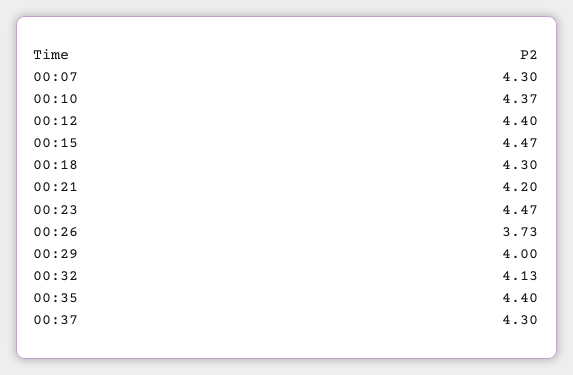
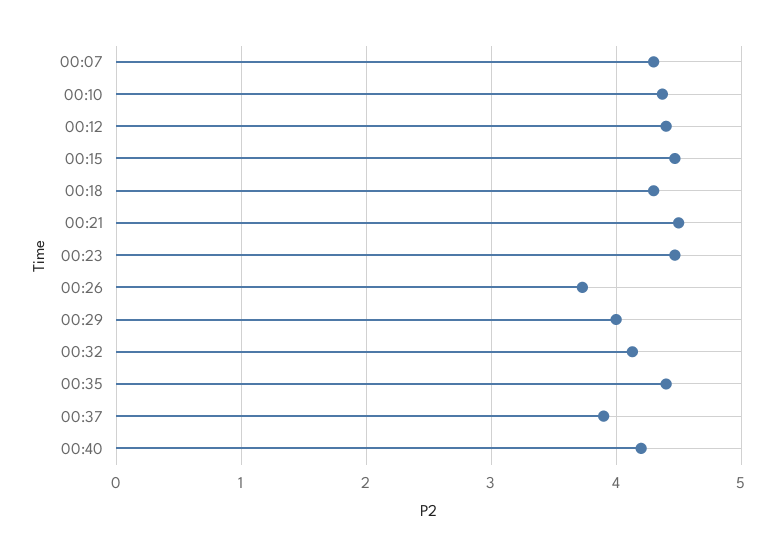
00:21: 4.2 -> 4.5
00:37: 4.3 -> 3.9
00:40: none -> 4.2

